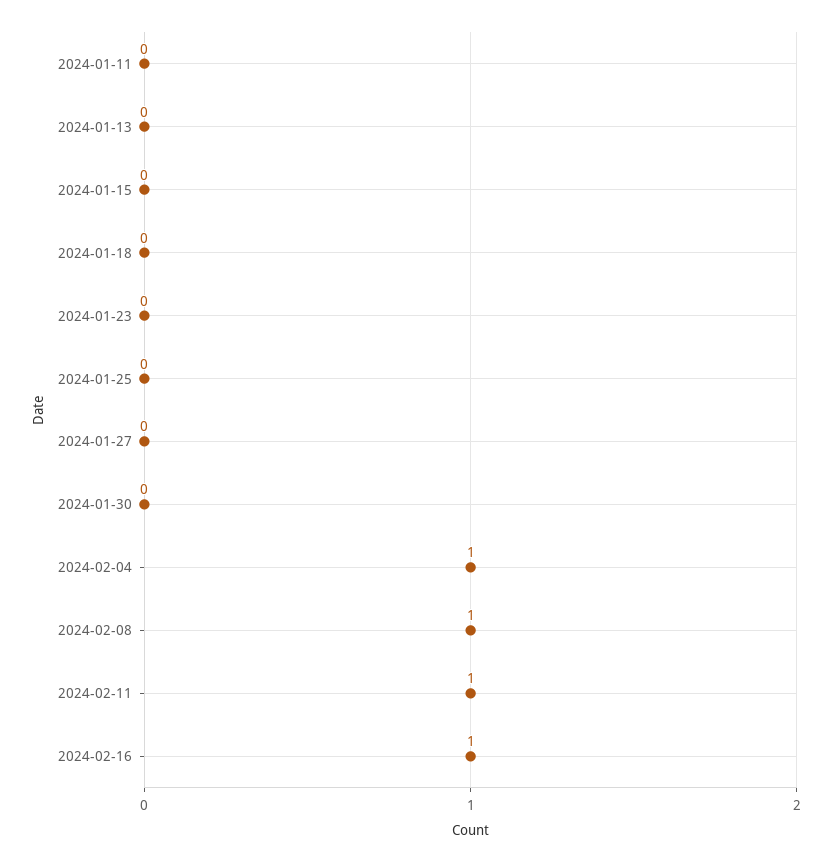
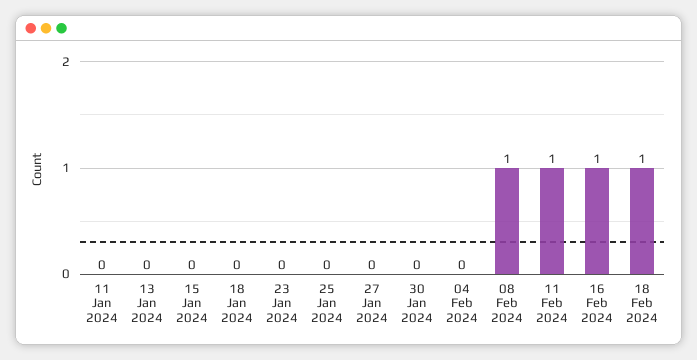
2024-02-04: 1 -> 0
18 Feb 2024: none -> 1

